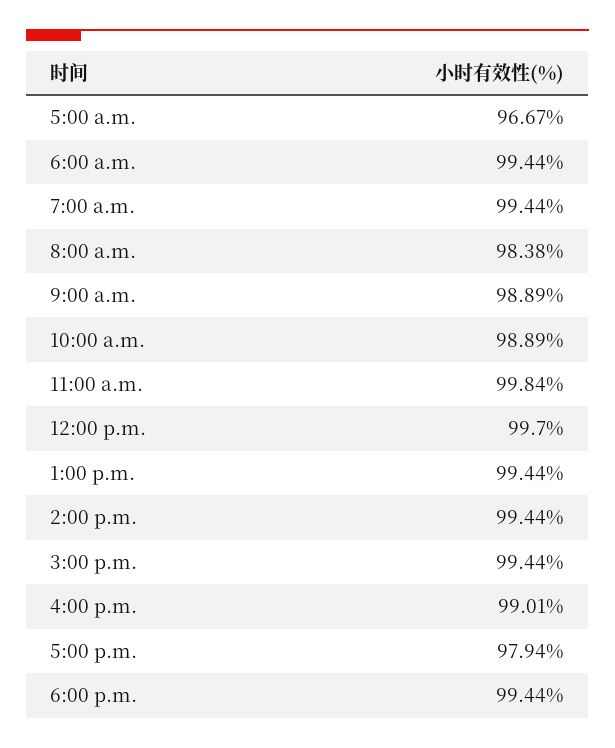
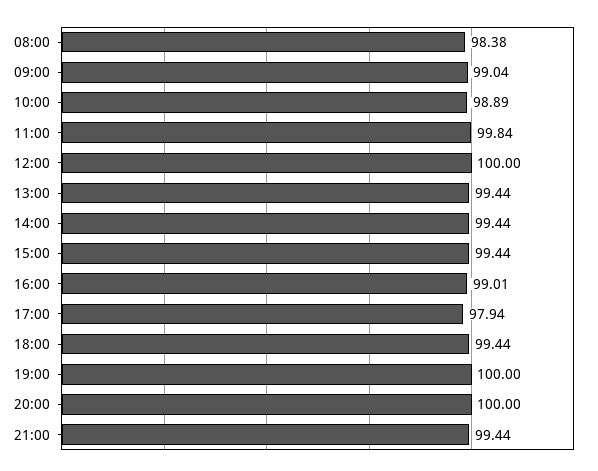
5:00 a.m.: 96.67 -> none
6:00 a.m.: 99.44 -> none
7:00 a.m.: 99.44 -> none
9:00 a.m.: 98.89 -> 99.04
12:00 p.m.: 99.7 -> 100
19:00: none -> 100
20:00: none -> 100
21:00: none -> 99.44

